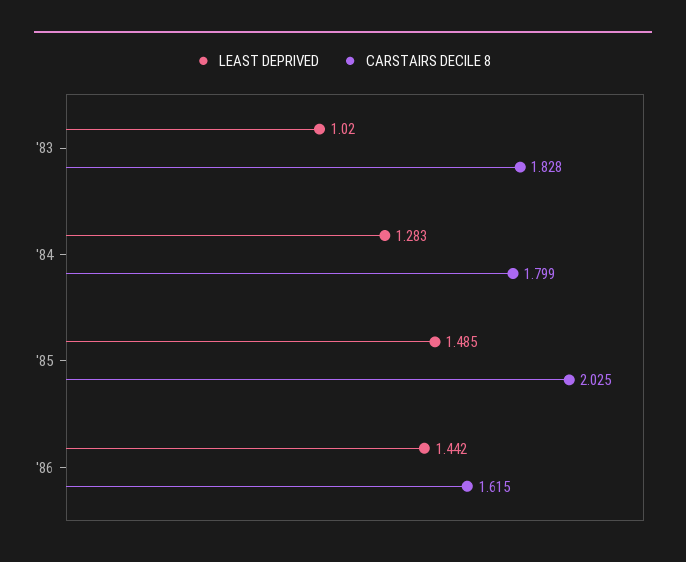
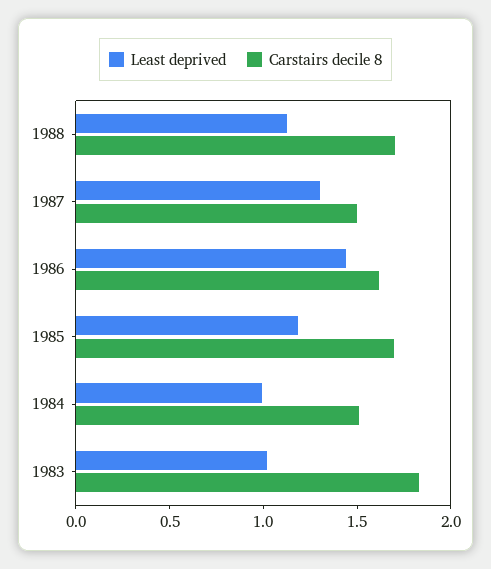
LEAST DEPRIVED, '84: 1.283 -> 1
CARSTAIRS DECILE 8, '84: 1.799 -> 1.5
LEAST DEPRIVED, '85: 1.485 -> 1.2
CARSTAIRS DECILE 8, '85: 2.025 -> 1.7
LEAST DEPRIVED, 1988: none -> 1.1
CARSTAIRS DECILE 8, 1988: none -> 1.7
LEAST DEPRIVED, 1987: none -> 1.3
CARSTAIRS DECILE 8, 1987: none -> 1.5

